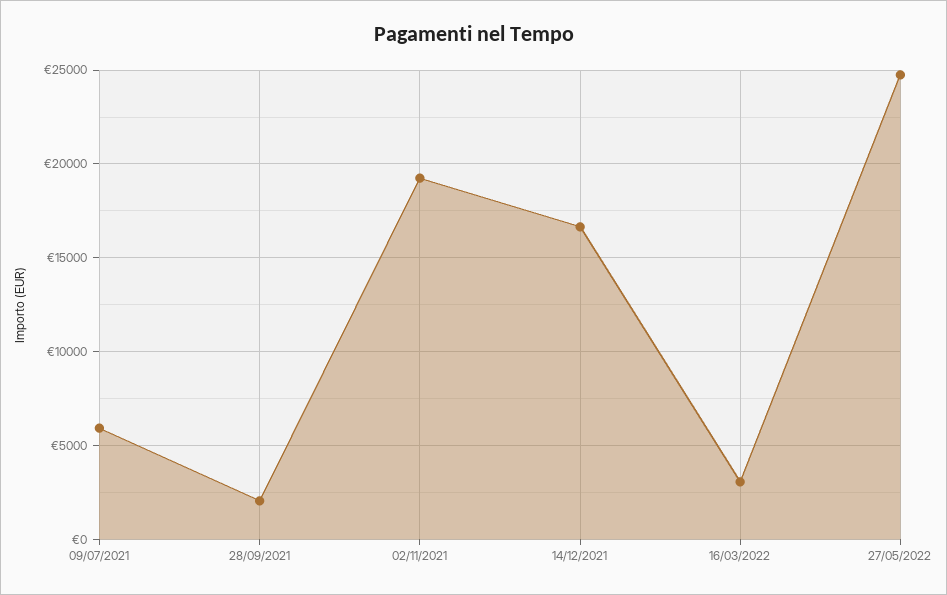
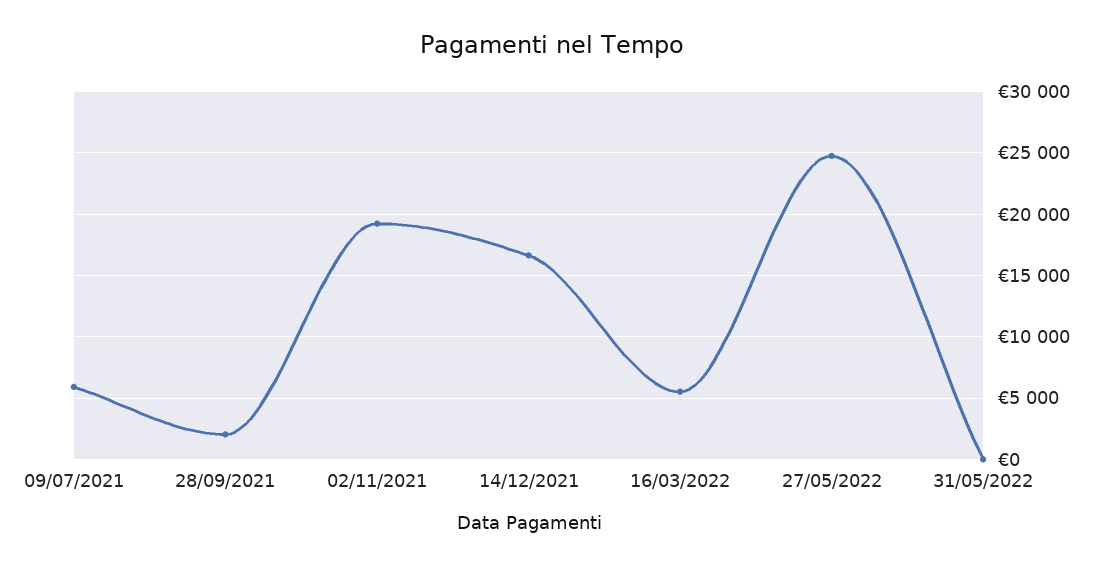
16/03/2022: 3000 -> 5500
31/05/2022: none -> 0

